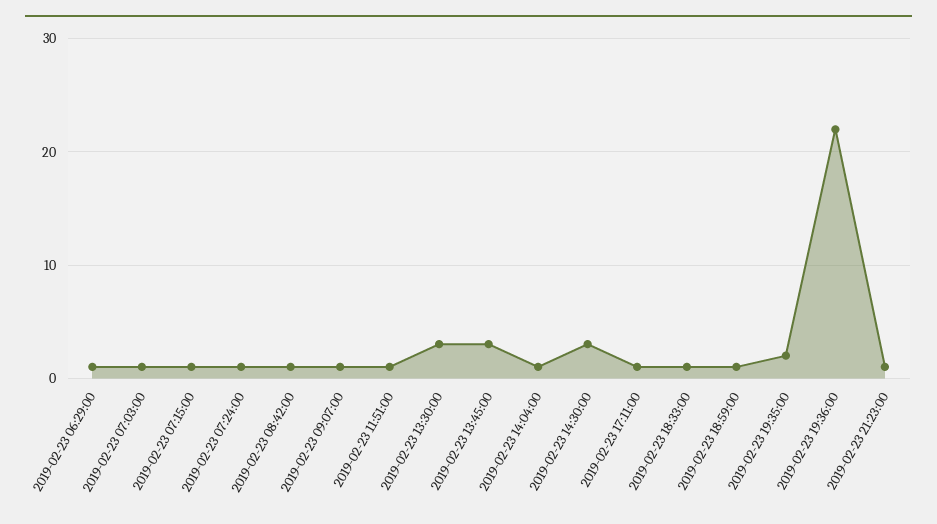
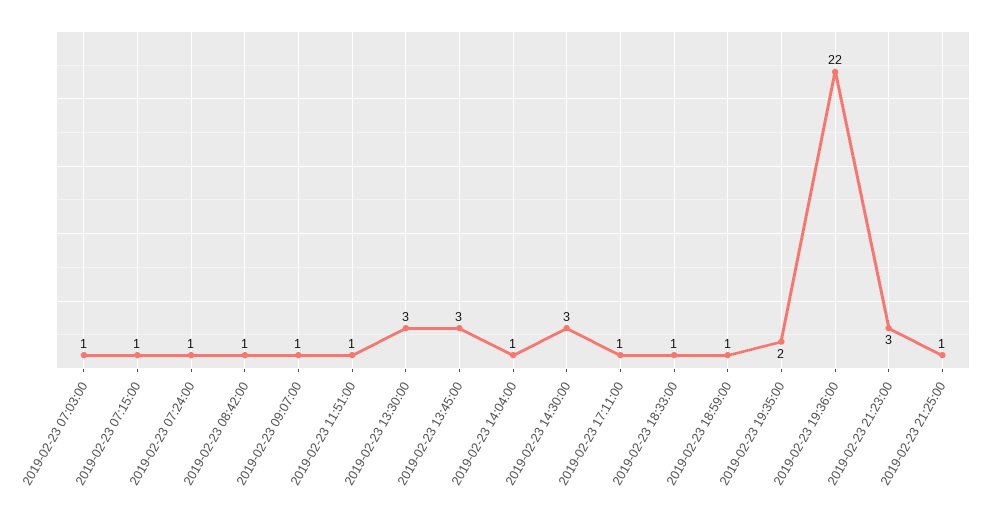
2019-02-23 06:29:00: 1 -> none
2019-02-23 21:23:00: 1 -> 3
2019-02-23 21:25:00: none -> 1

